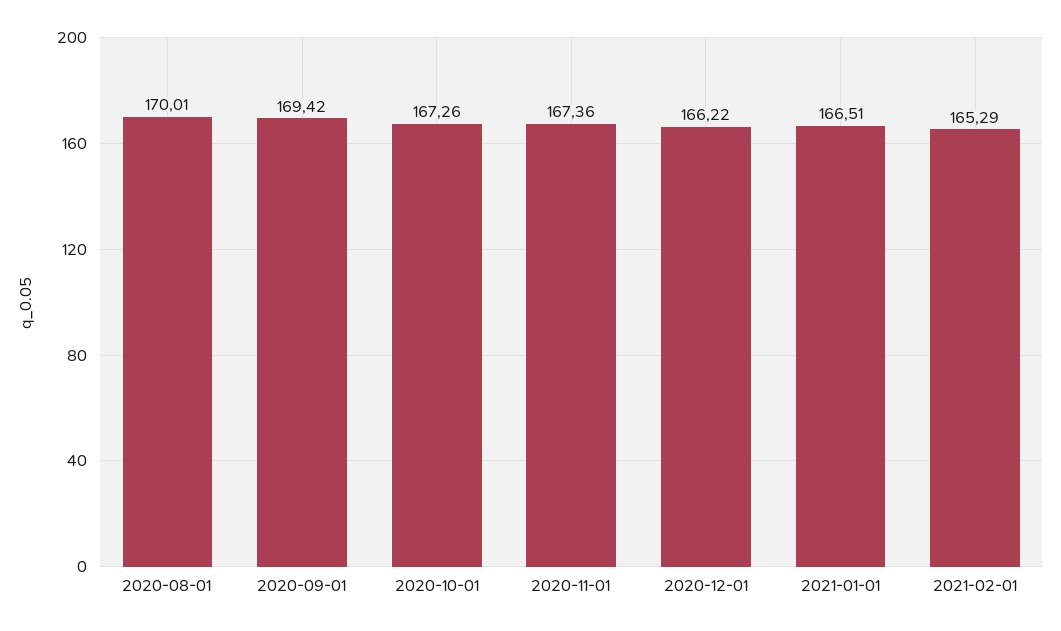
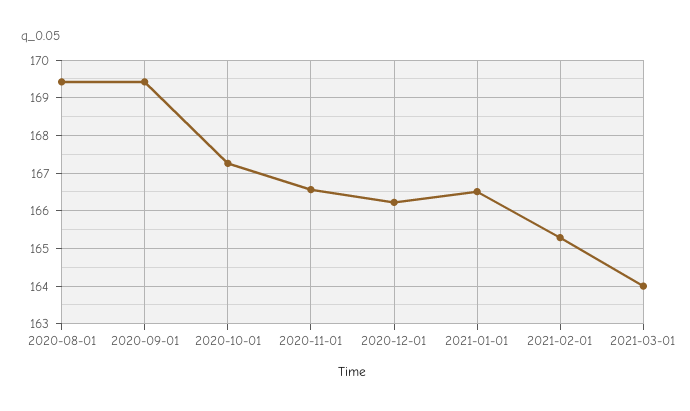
2020-08-01: 170.01 -> 169.4
2020-11-01: 167.36 -> 166.6
2021-03-01: none -> 164

